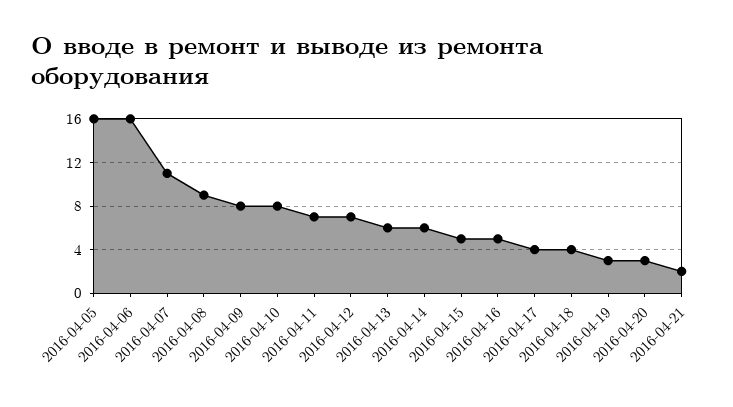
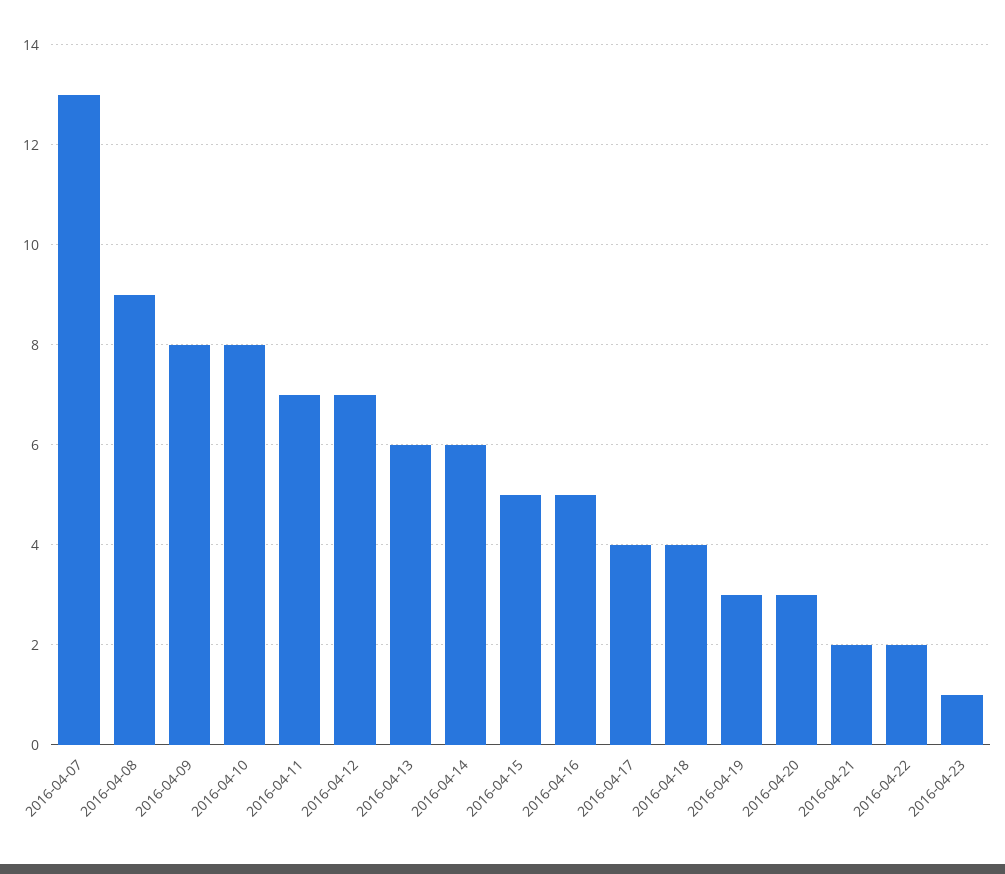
2016-04-05: 16 -> none
2016-04-06: 16 -> none
2016-04-07: 11 -> 13
2016-04-22: none -> 2
2016-04-23: none -> 1

